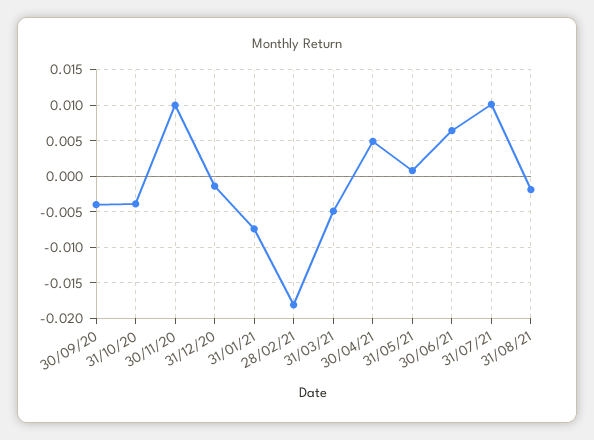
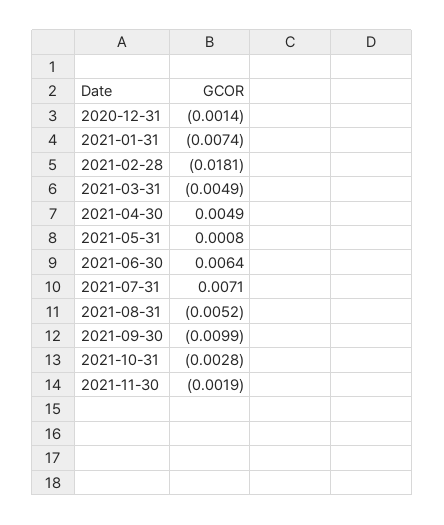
30/09/20: -0.004 -> none
31/10/20: -0.004 -> none
30/11/20: 0.01 -> none
31/07/21: 0.01 -> 0.0071
31/08/21: -0.002 -> -0.0052
2021-09-30: none -> -0.0099
2021-10-31: none -> -0.0028
2021-11-30: none -> -0.0019

